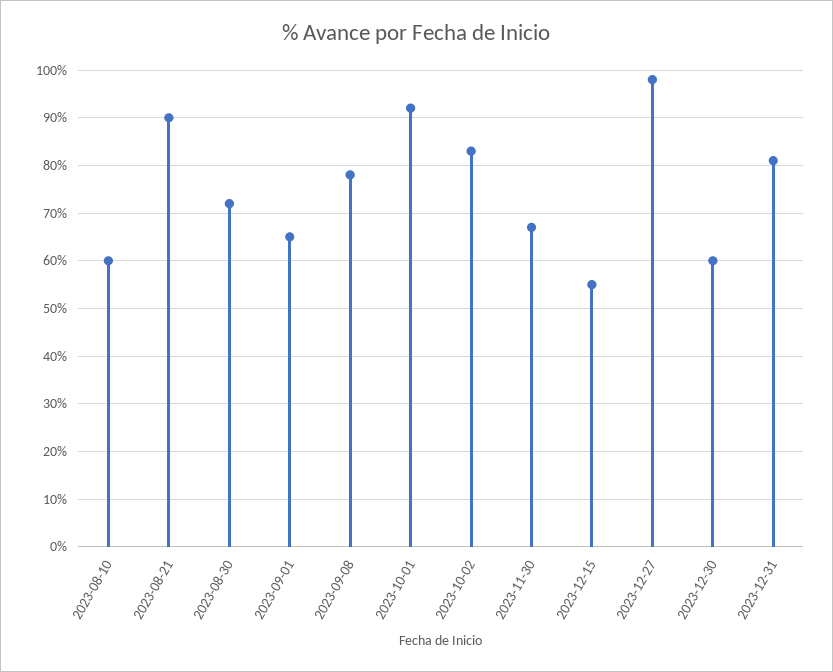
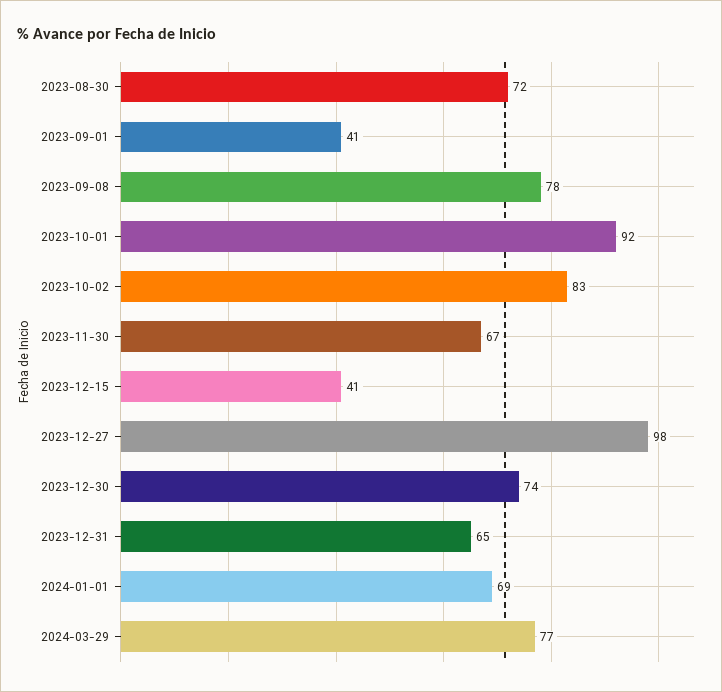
2023-08-10: 60 -> none
2023-08-21: 90 -> none
2023-09-01: 65 -> 41
2023-12-15: 55 -> 41
2023-12-30: 60 -> 74
2023-12-31: 80 -> 65
2024-01-01: none -> 69
2024-03-29: none -> 77

